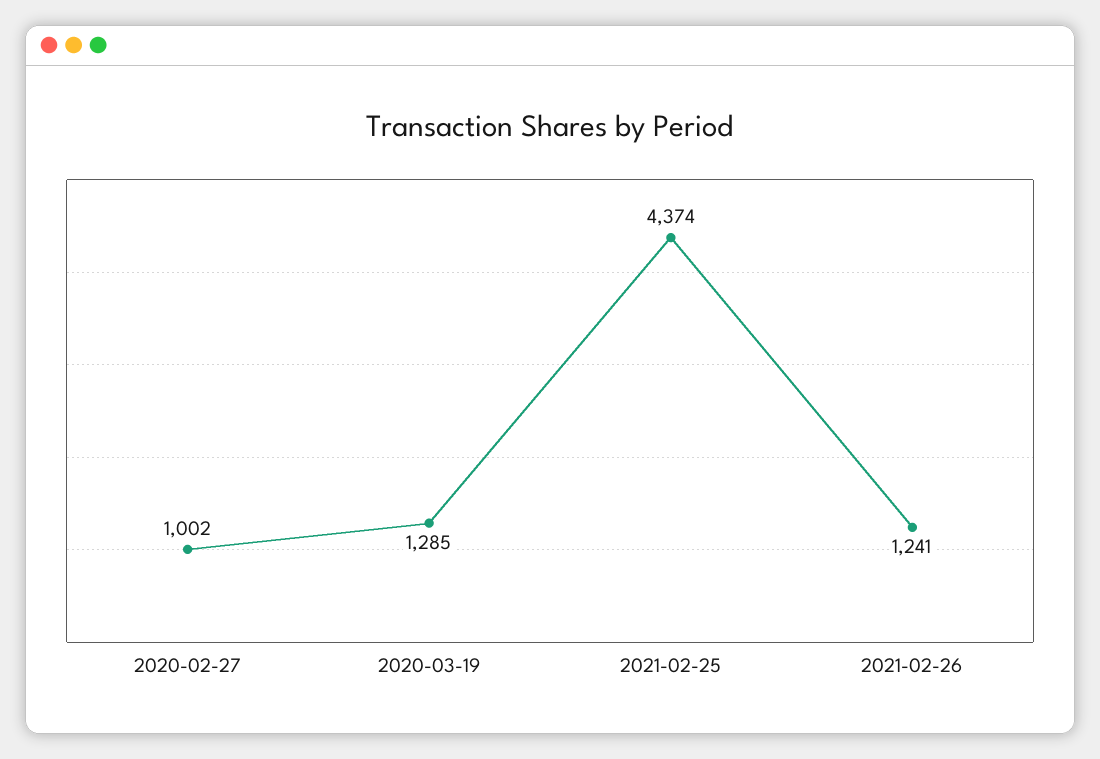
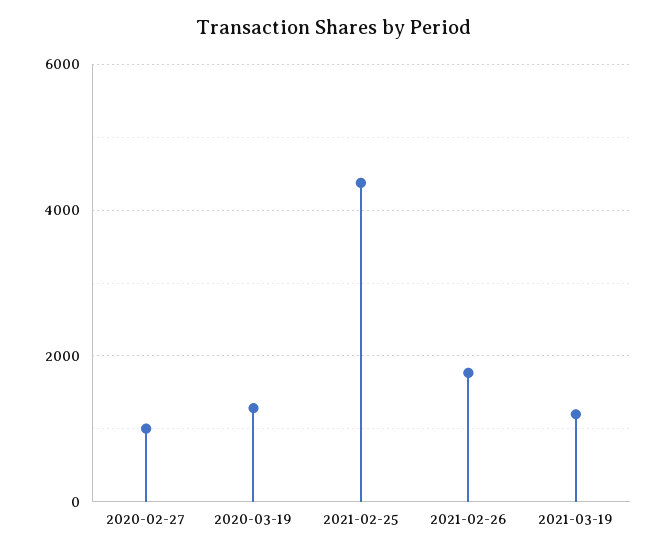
2021-02-26: 1241 -> 1800
2021-03-19: none -> 1200

